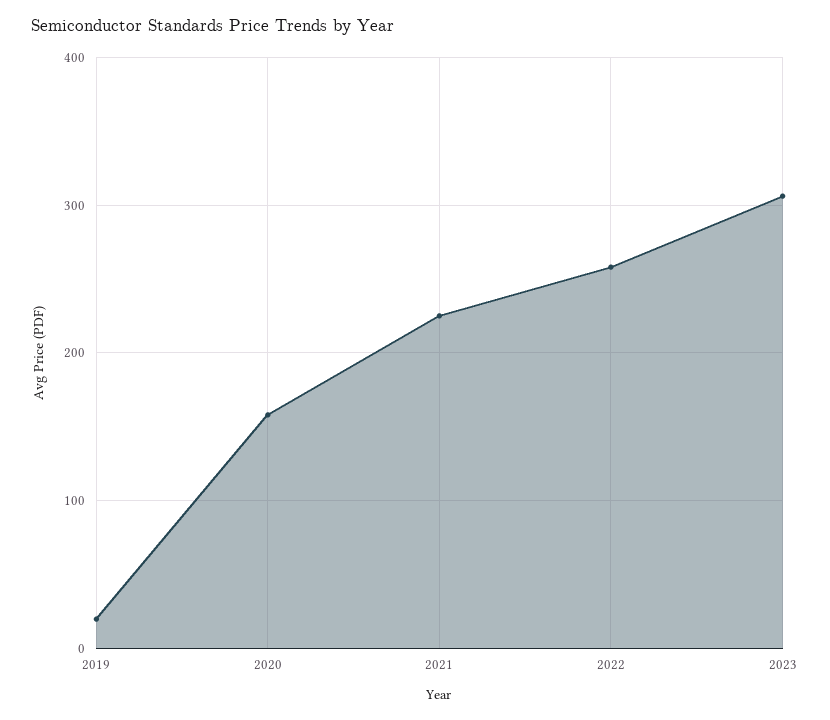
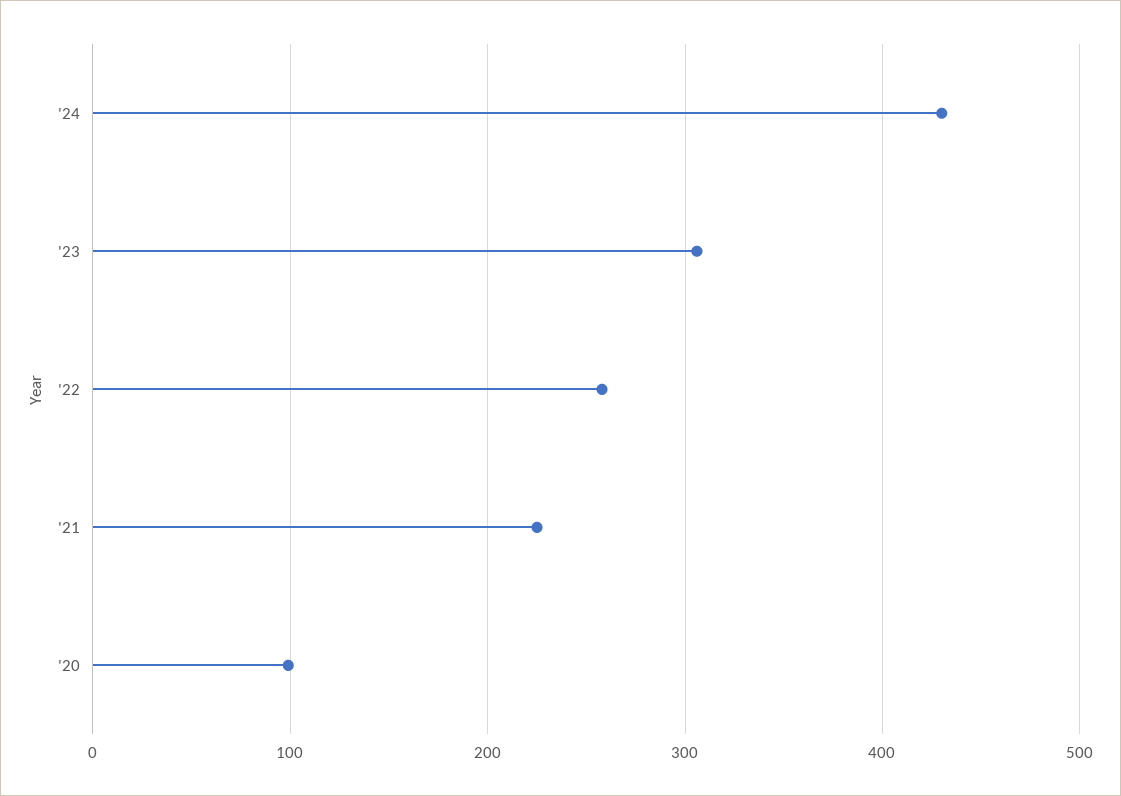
2019: 20 -> none
2020: 160 -> 100
'24: none -> 430

